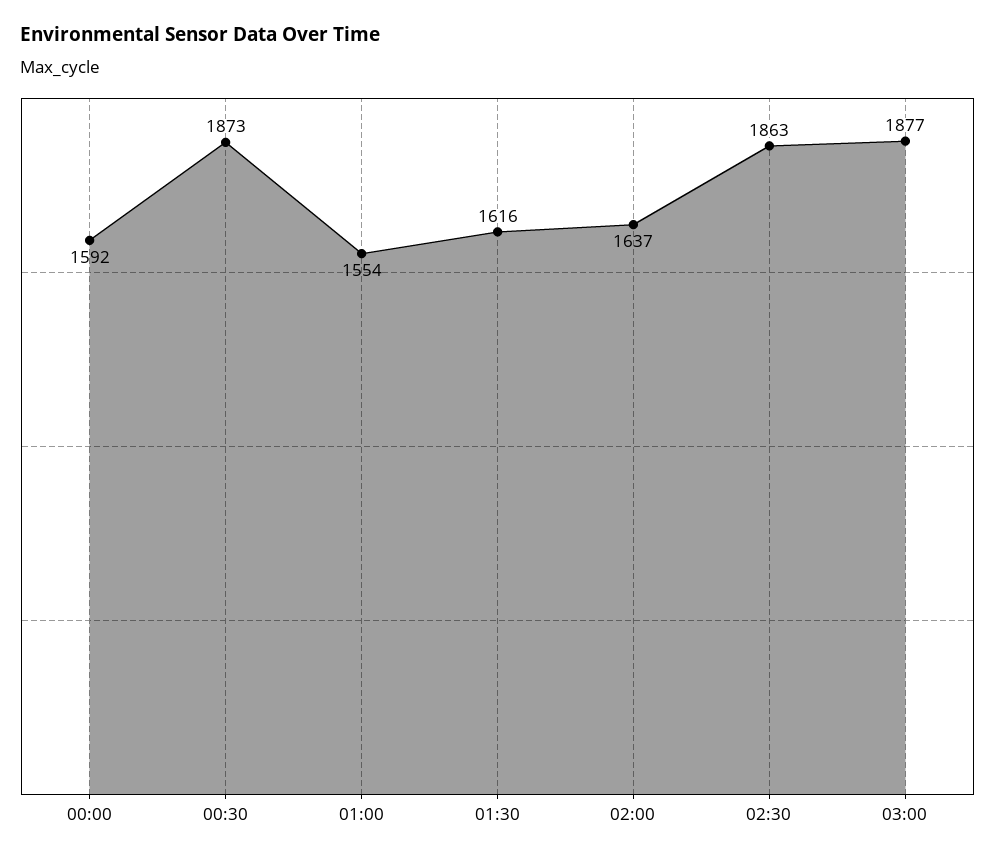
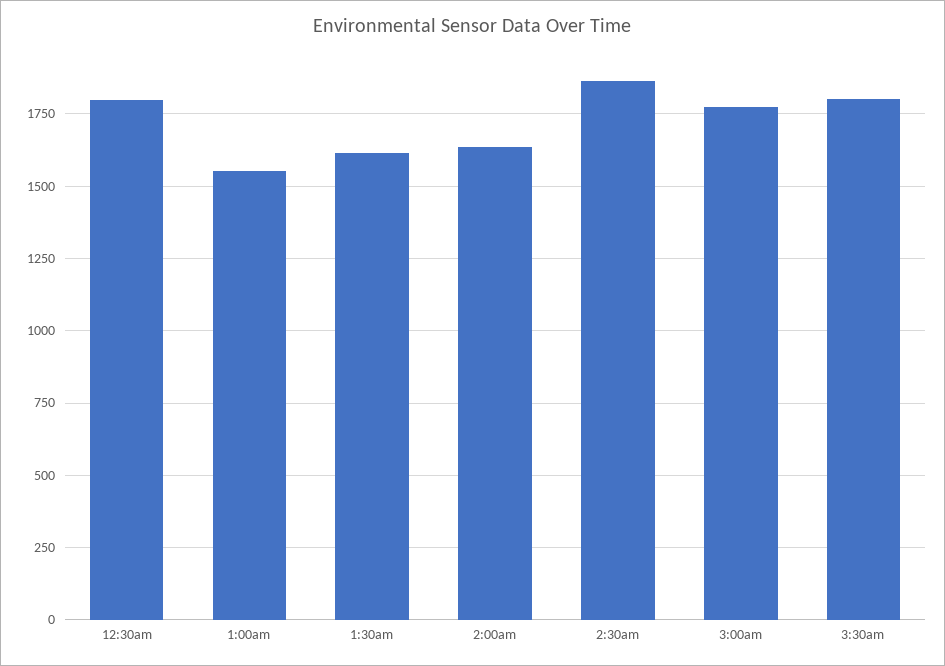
00:00: 1592 -> none
00:30: 1873 -> 1800
03:00: 1877 -> 1775
3:30am: none -> 1800

